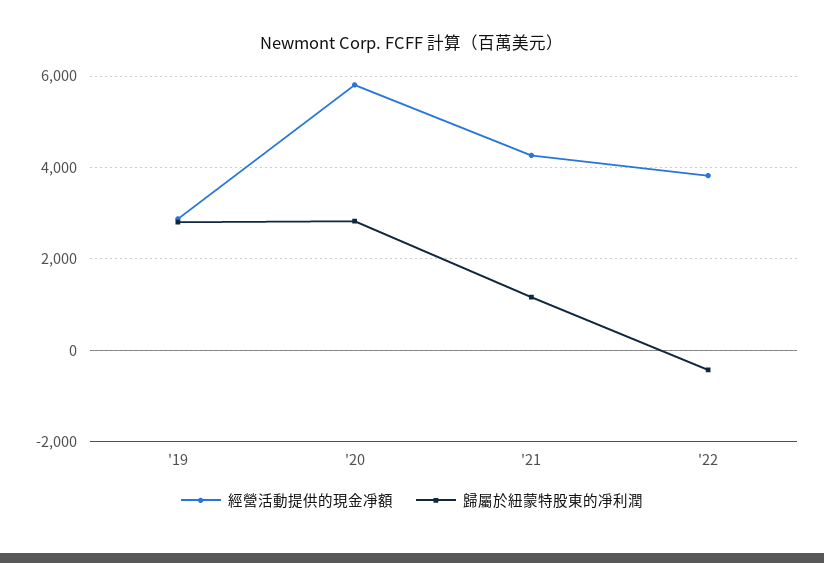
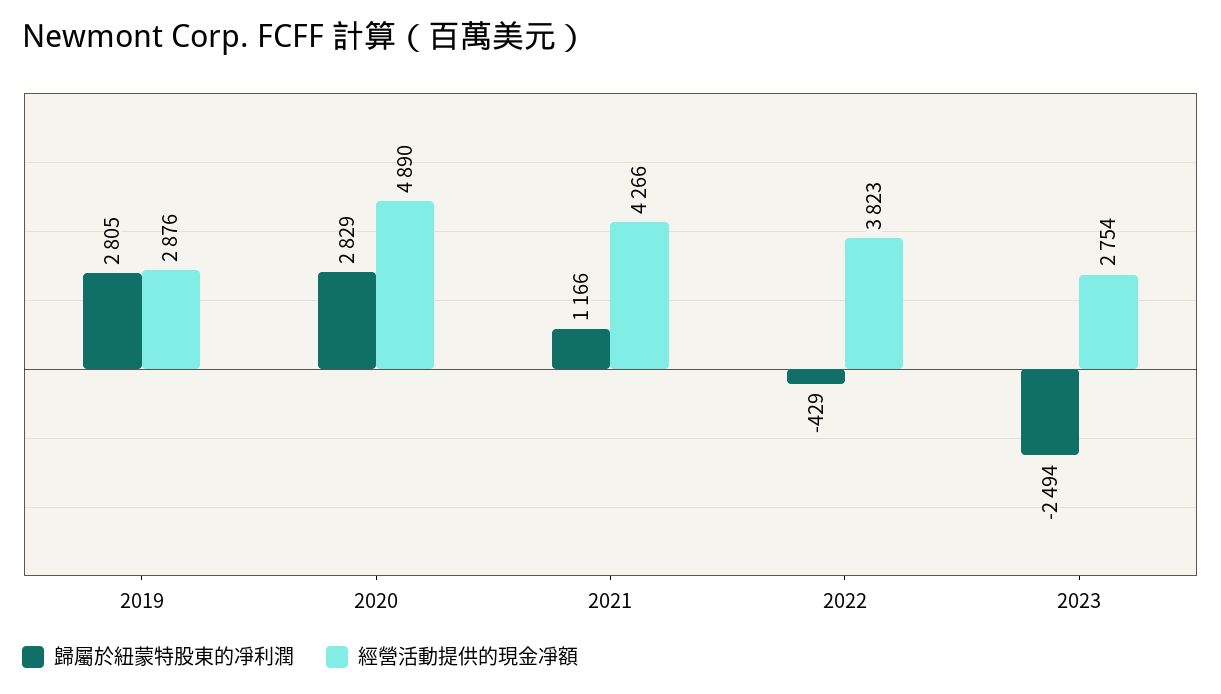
經營活動提供的現金凈額, '20: 5800 -> 4890
歸屬於紐蒙特股東的凈利潤, 2023: none -> -2494
經營活動提供的現金凈額, 2023: none -> 2754

